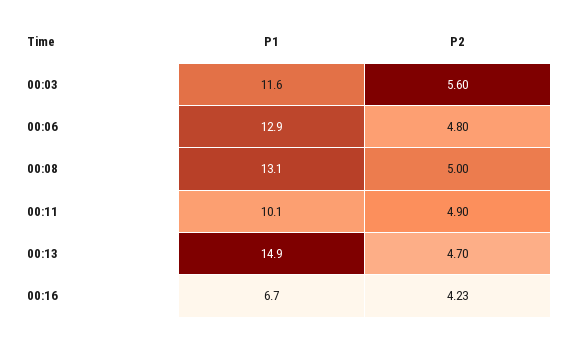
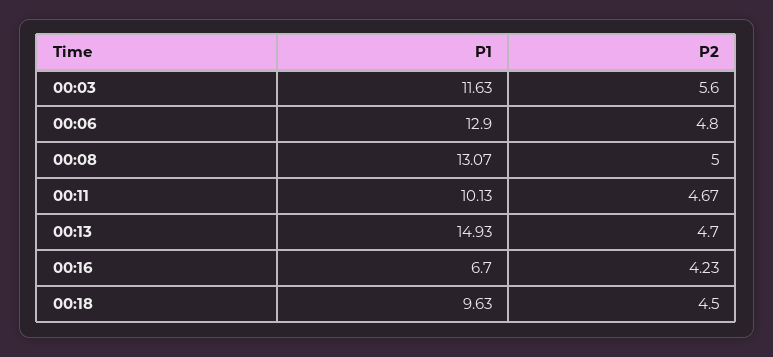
P2, 00:11: 4.9 -> 4.67
P1, 00:18: none -> 9.63
P2, 00:18: none -> 4.5

